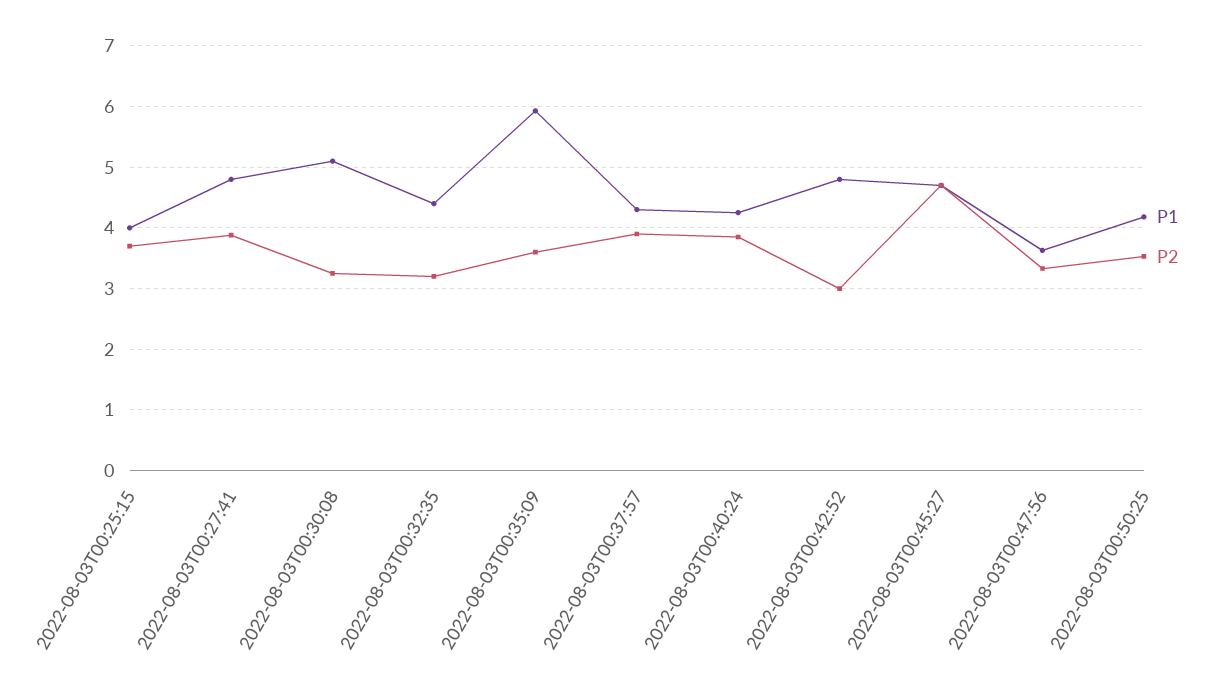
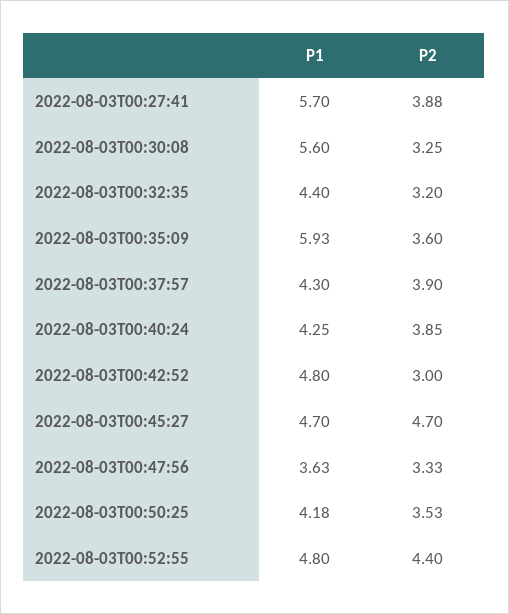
P1, 2022-08-03T00:25:15: 4 -> none
P2, 2022-08-03T00:25:15: 3.7 -> none
P1, 2022-08-03T00:27:41: 4.8 -> 5.7
P1, 2022-08-03T00:30:08: 5.1 -> 5.6
P1, 2022-08-03T00:52:55: none -> 4.8
P2, 2022-08-03T00:52:55: none -> 4.4

